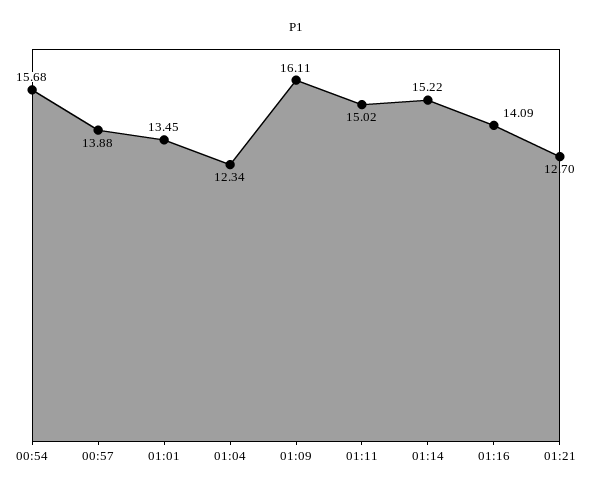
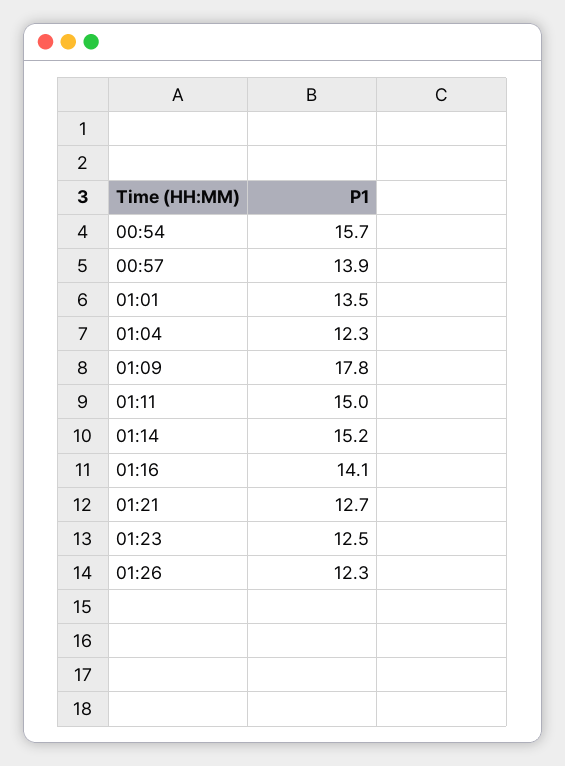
01:09: 16.11 -> 17.8
01:23: none -> 12.5
01:26: none -> 12.3

